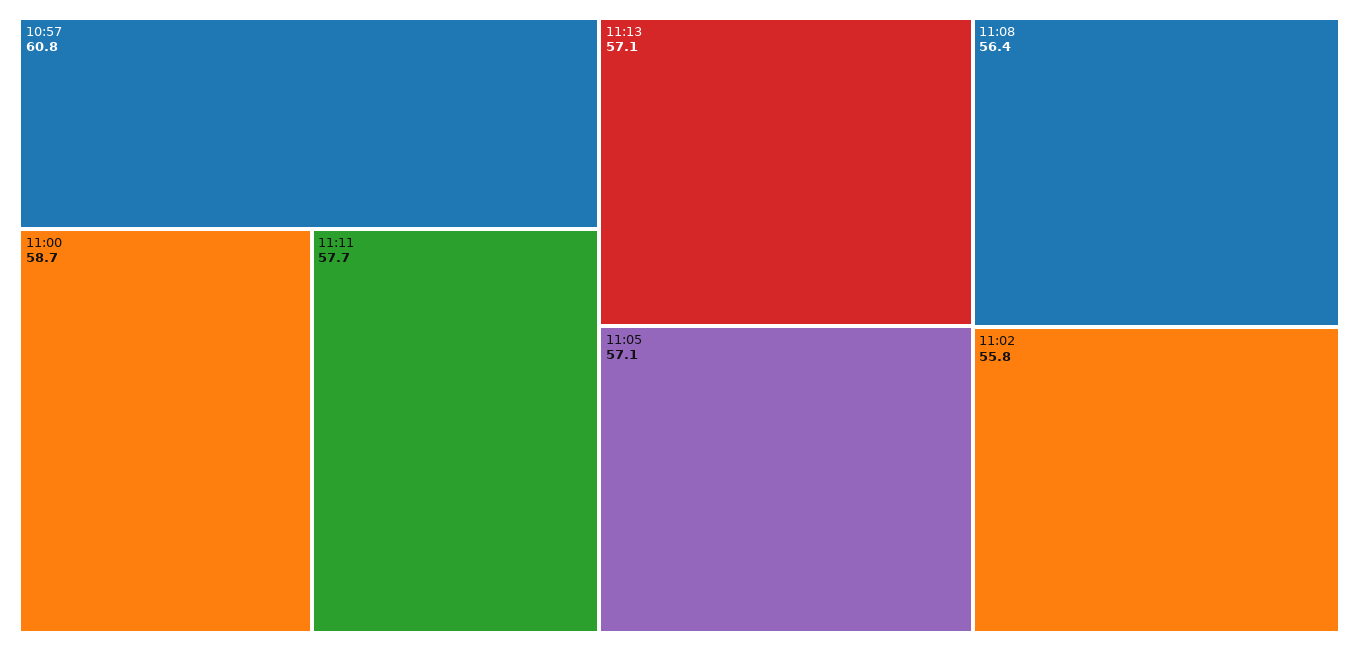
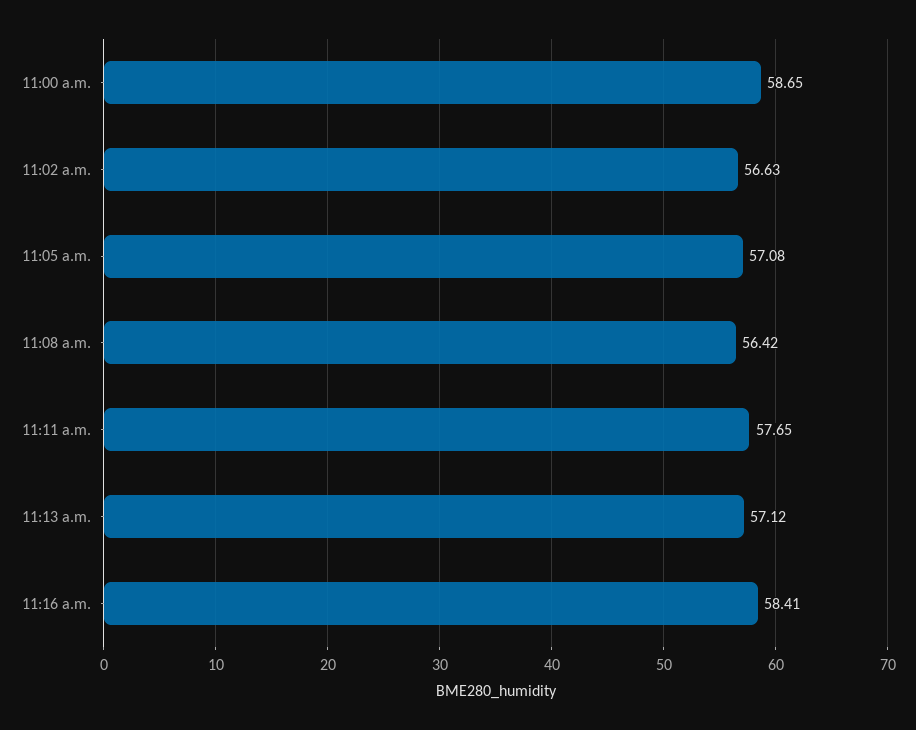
10:57: 60.8 -> none
11:02: 55.8 -> 56.63
11:16 a.m.: none -> 58.41

